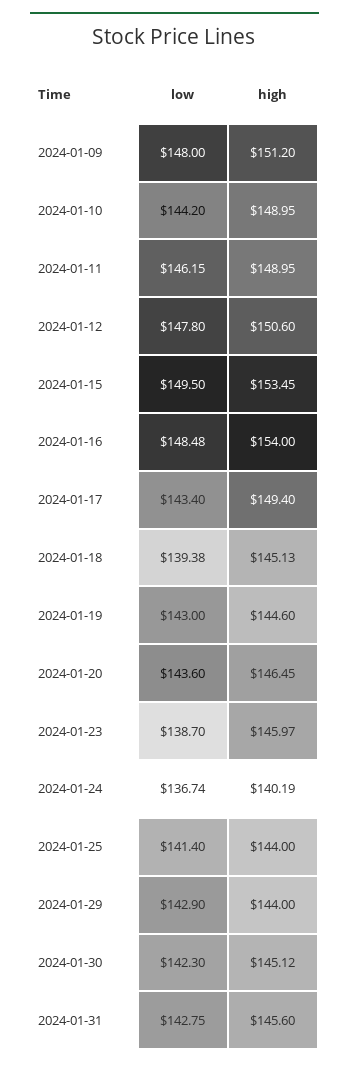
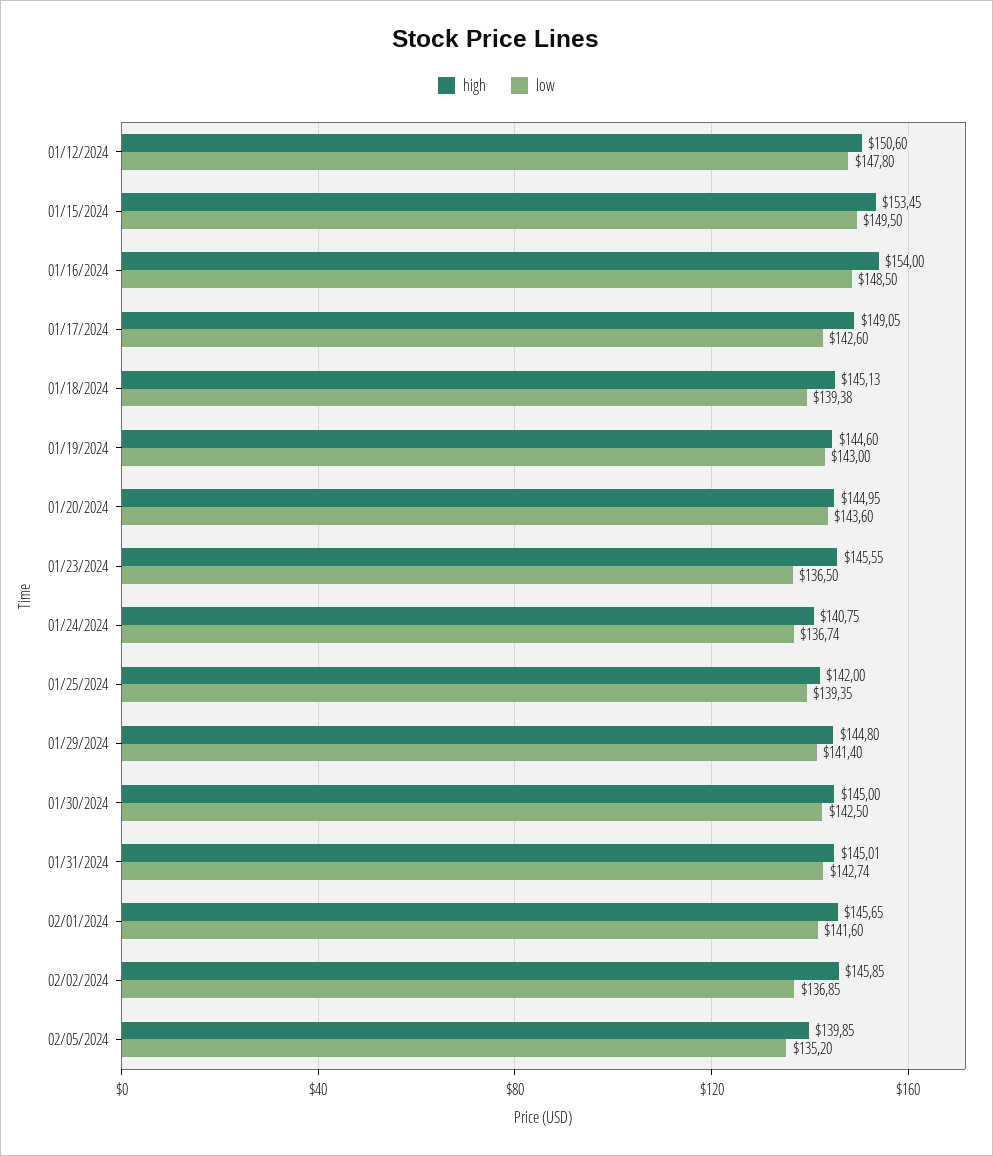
low, 2024-01-09: 148 -> none
high, 2024-01-09: 151.2 -> none
low, 2024-01-10: 144.2 -> none
high, 2024-01-10: 148.95 -> none
low, 2024-01-11: 146.15 -> none
high, 2024-01-11: 148.95 -> none
low, 2024-01-16: 148.48 -> 148.5
low, 2024-01-17: 143.4 -> 142.6
high, 2024-01-17: 149.4 -> 149.05
high, 2024-01-20: 146.45 -> 144.95
low, 2024-01-23: 138.7 -> 136.5
high, 2024-01-23: 145.97 -> 145.55
high, 2024-01-24: 140.19 -> 140.75
low, 2024-01-25: 141.4 -> 139.35
high, 2024-01-25: 144 -> 142
low, 2024-01-29: 142.9 -> 141.4
high, 2024-01-29: 144 -> 144.8
low, 2024-01-30: 142.3 -> 142.5
high, 2024-01-30: 145.12 -> 145
low, 2024-01-31: 142.75 -> 142.74
high, 2024-01-31: 145.6 -> 145.01
high, 02/01/2024: none -> 145.65
low, 02/01/2024: none -> 141.6
high, 02/02/2024: none -> 145.85
low, 02/02/2024: none -> 136.85
high, 02/05/2024: none -> 139.85
low, 02/05/2024: none -> 135.2

